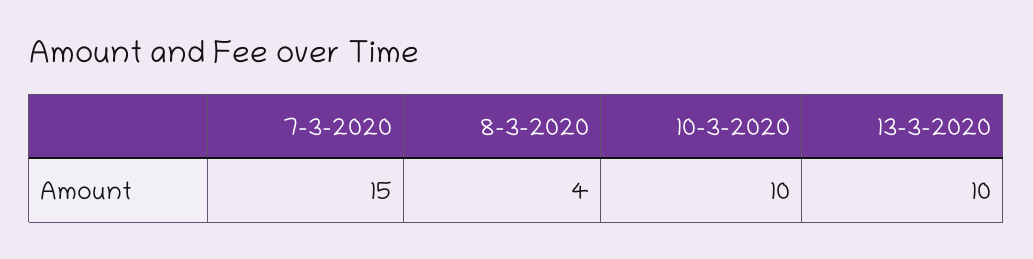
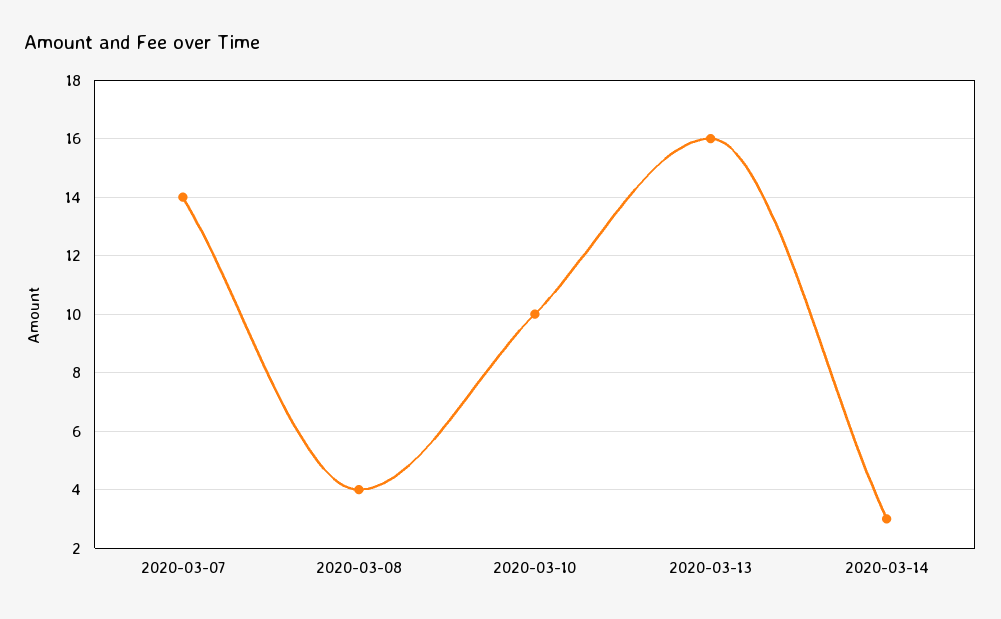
7-3-2020: 15 -> 14
13-3-2020: 10 -> 16
2020-03-14: none -> 3

